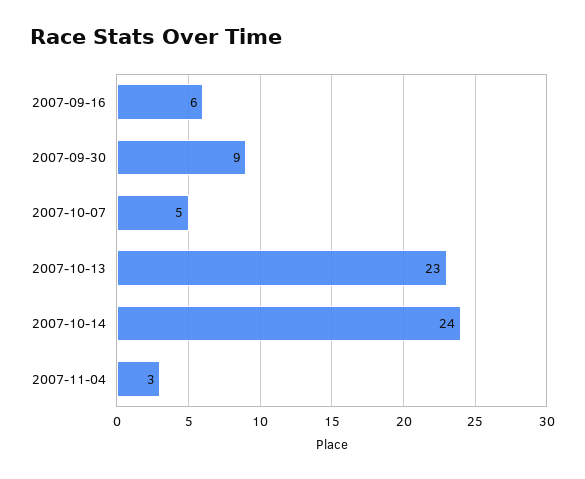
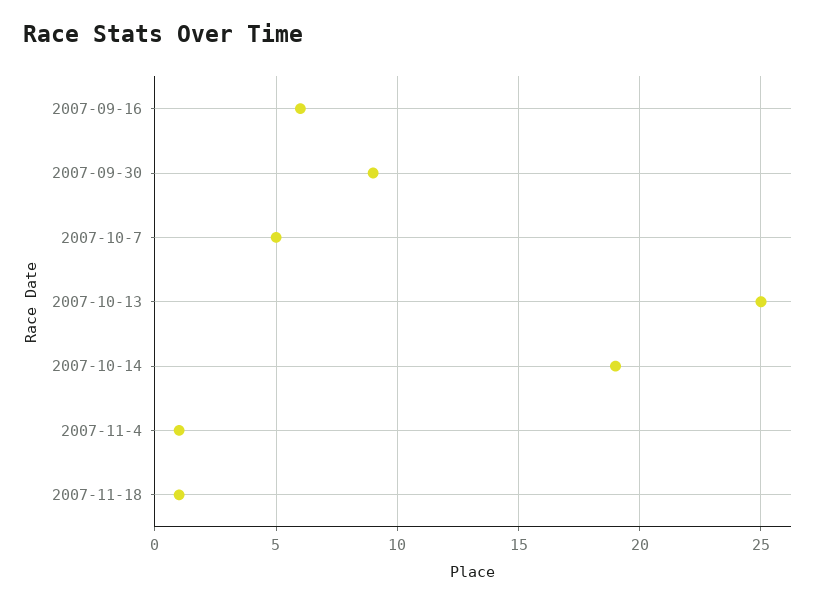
2007-10-13: 23 -> 25
2007-10-14: 24 -> 19
2007-11-04: 3 -> 1
2007-11-18: none -> 1

